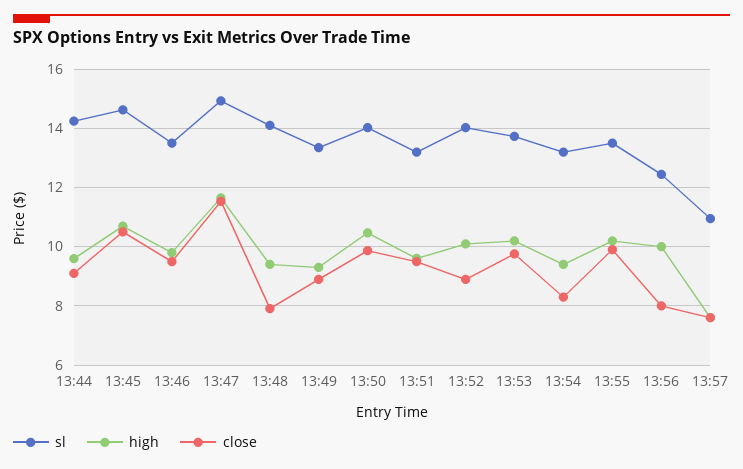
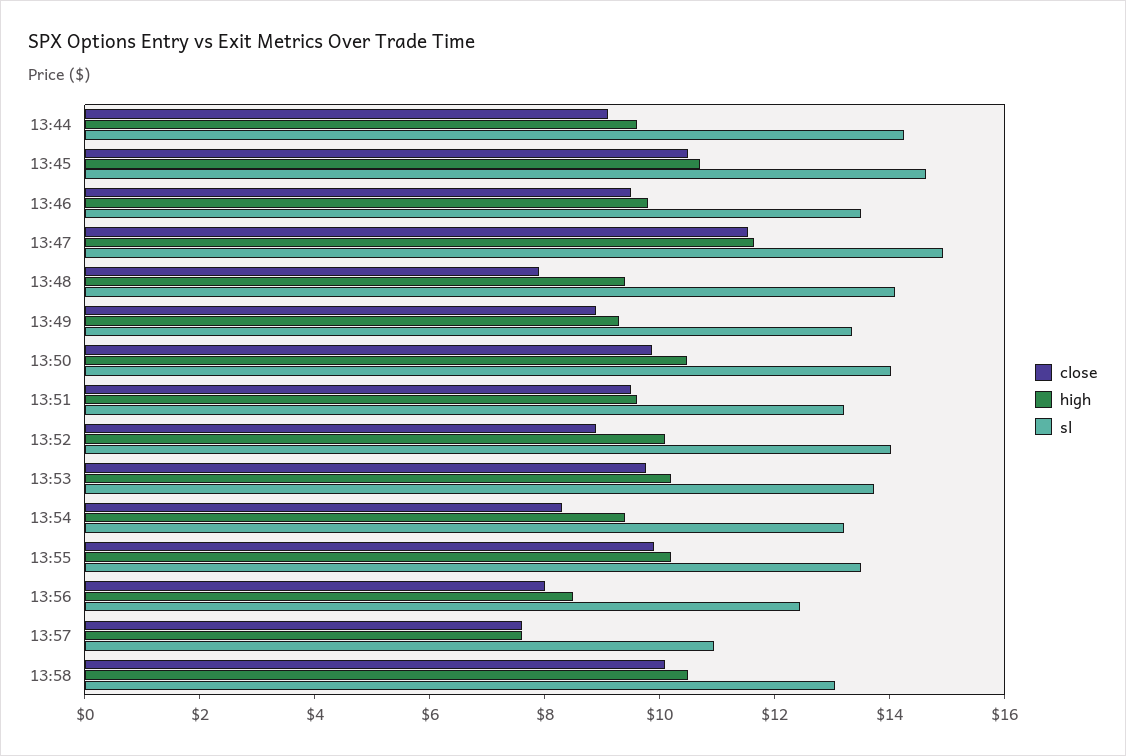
high, 13:56: 10 -> 8.5
close, 13:58: none -> 10
high, 13:58: none -> 10.5
sl, 13:58: none -> 13

